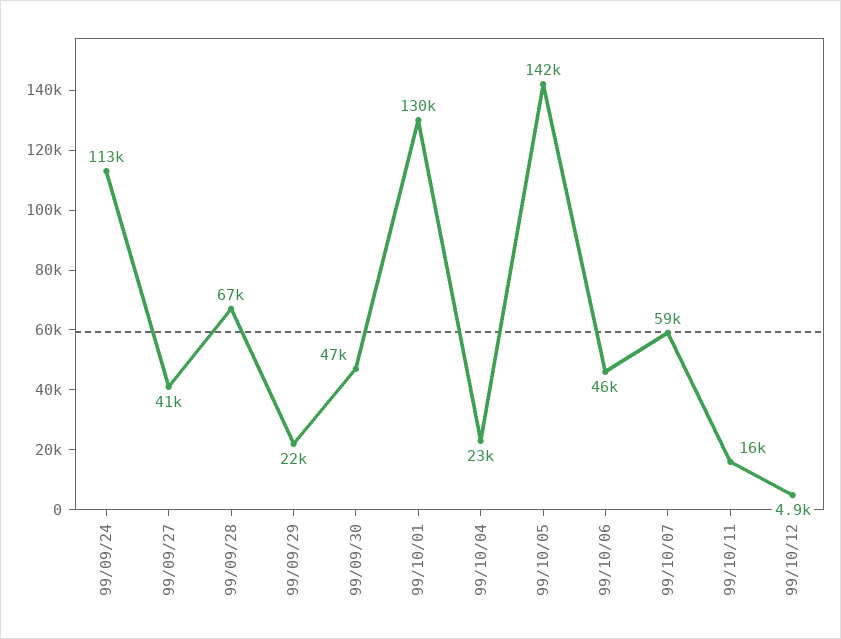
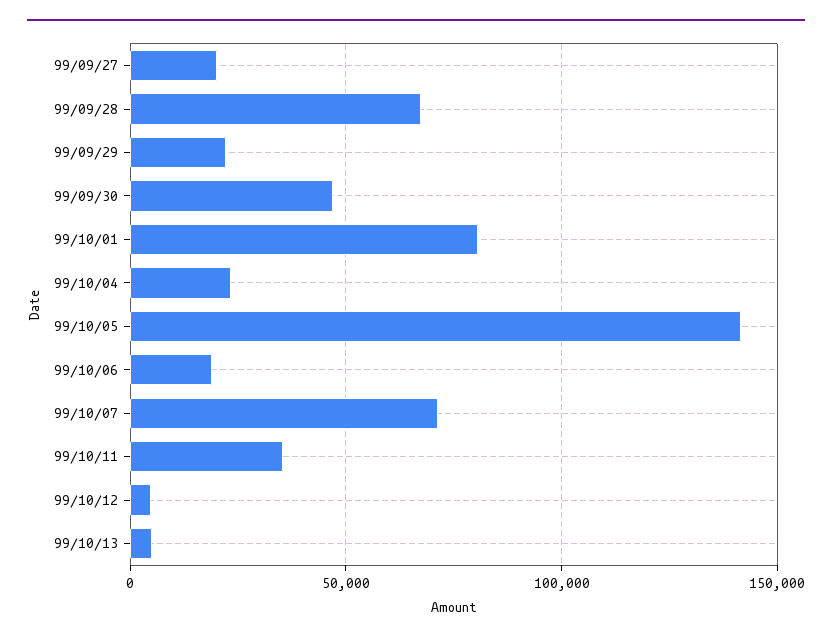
99/09/24: 113000 -> none
99/09/27: 41000 -> 20000
99/10/01: 130000 -> 80000
99/10/06: 46000 -> 20000
99/10/07: 59000 -> 70000
99/10/11: 16000 -> 35000
99/10/13: none -> 5000

